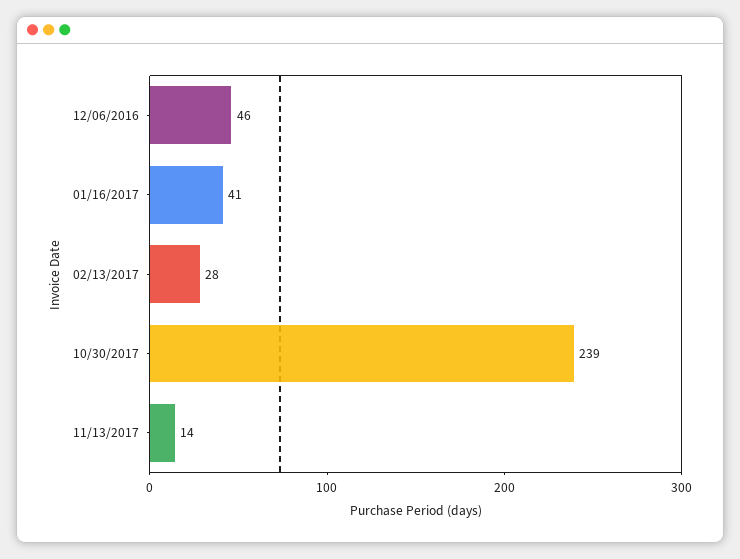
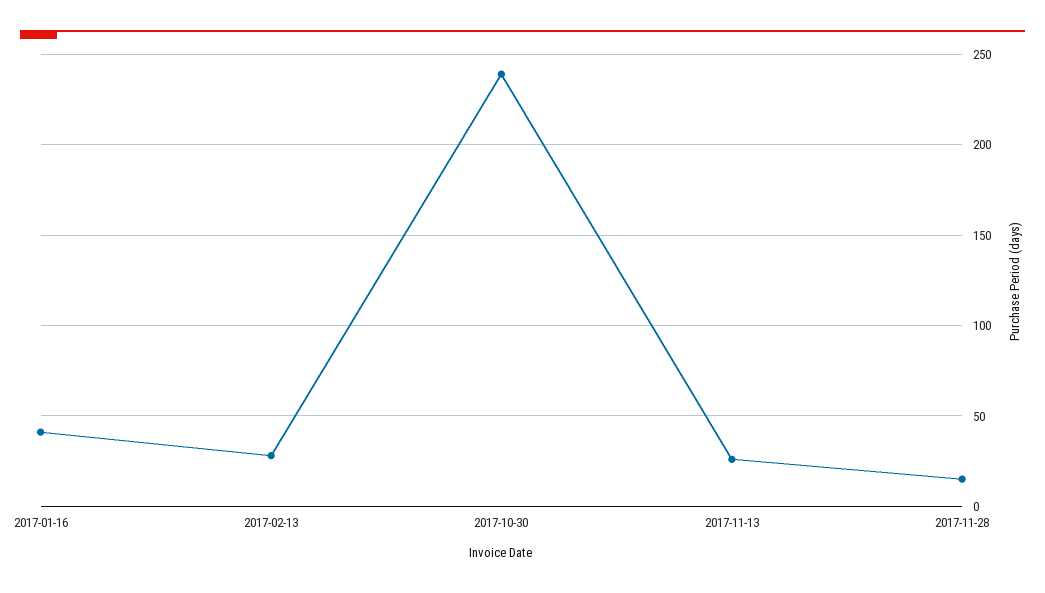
12/06/2016: 46 -> none
11/13/2017: 14 -> 25
2017-11-28: none -> 15

